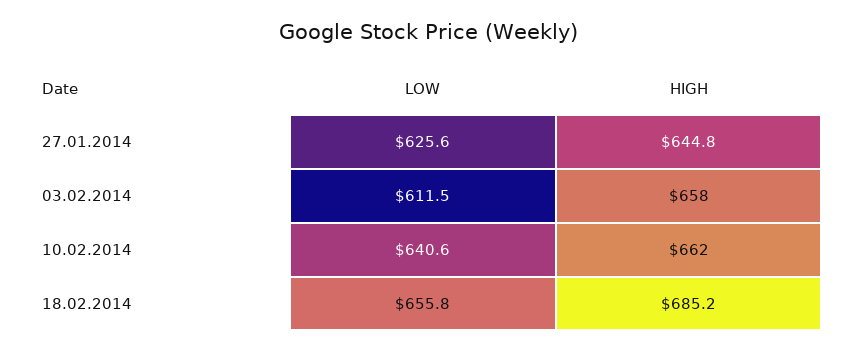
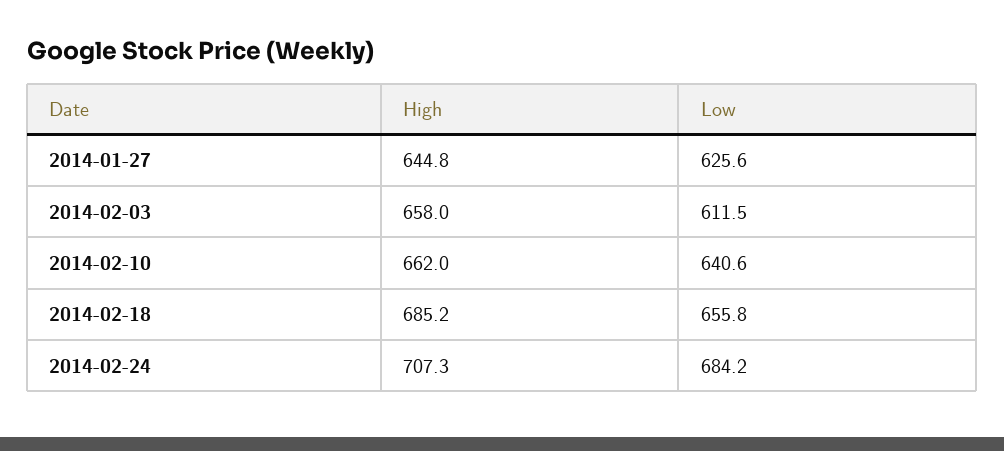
HIGH, 2014-02-24: none -> 707.3
LOW, 2014-02-24: none -> 684.2

